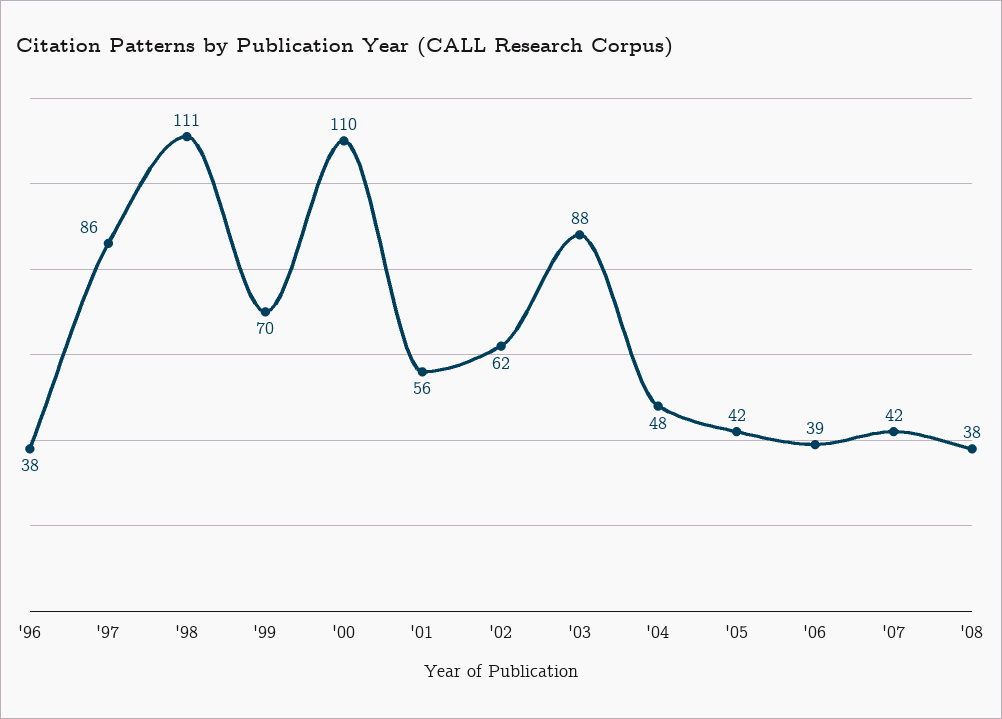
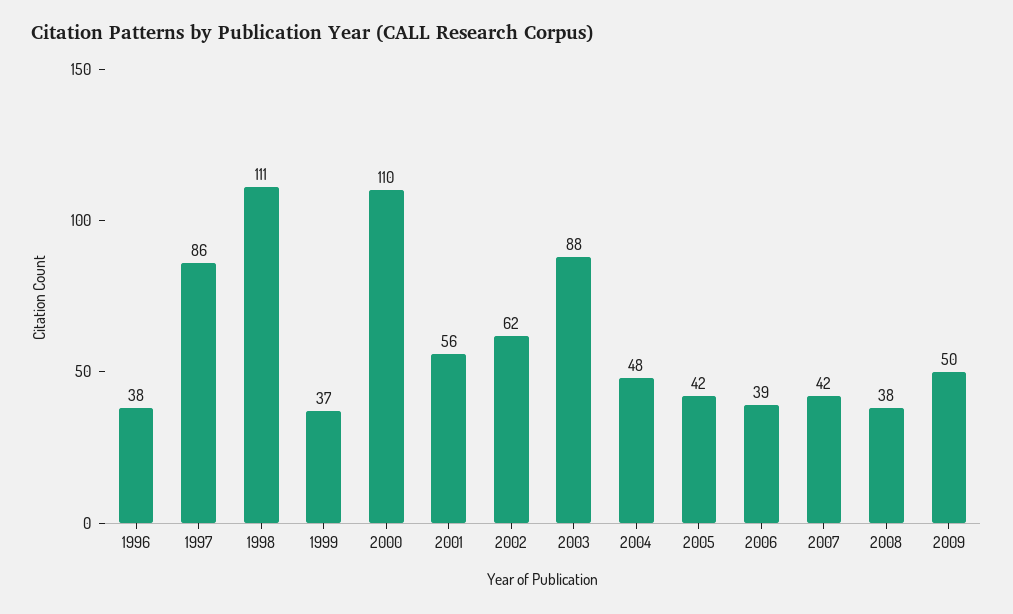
'99: 70 -> 37
2009: none -> 50

